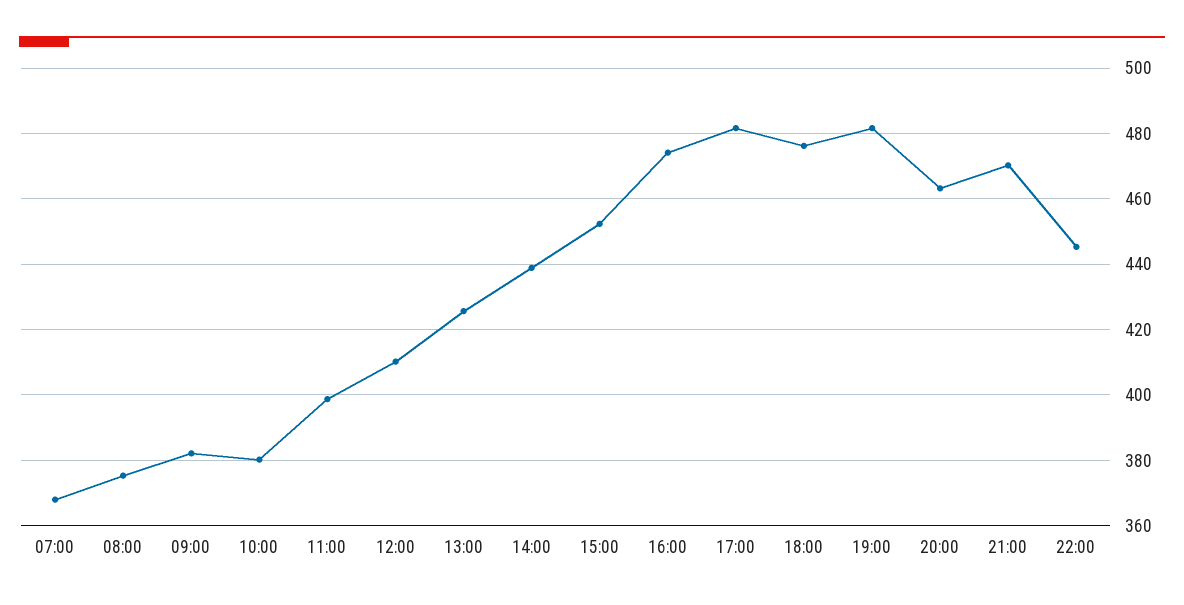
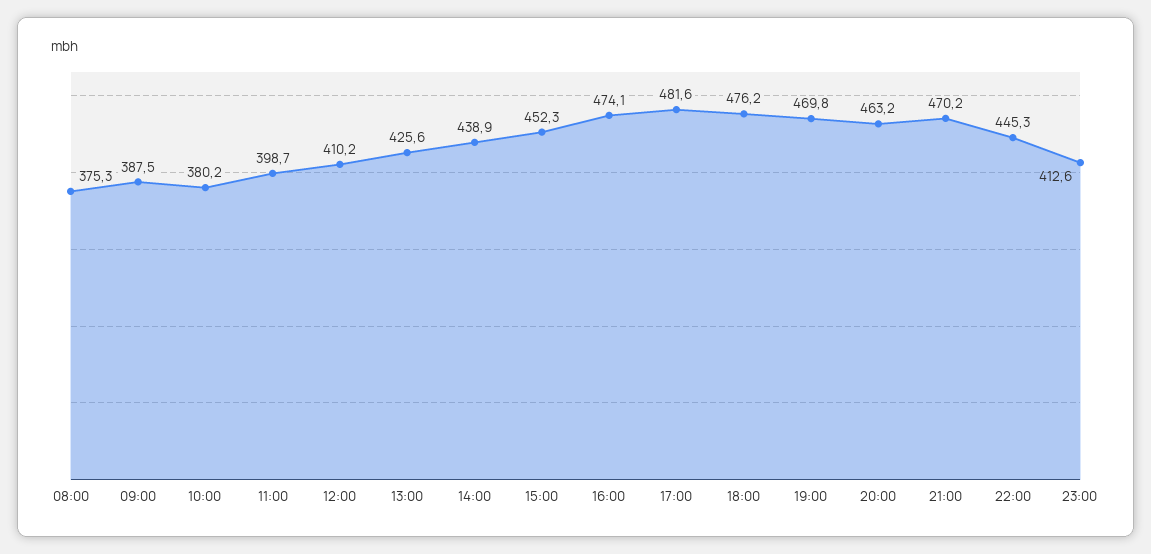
07:00: 368 -> none
09:00: 382 -> 387.5
19:00: 482 -> 469.8
23:00: none -> 412.6

